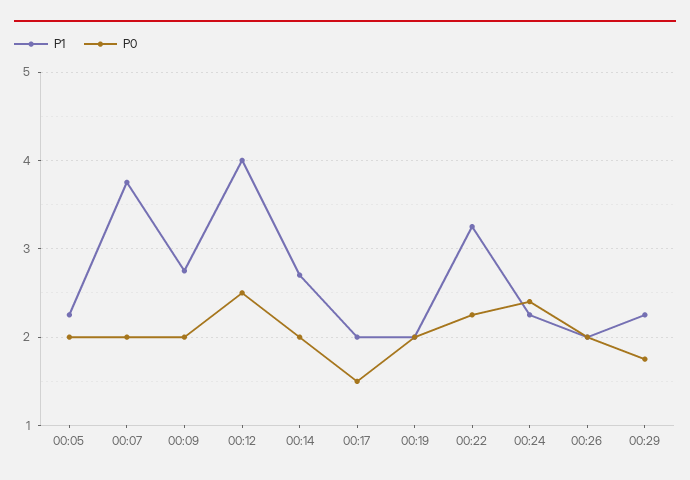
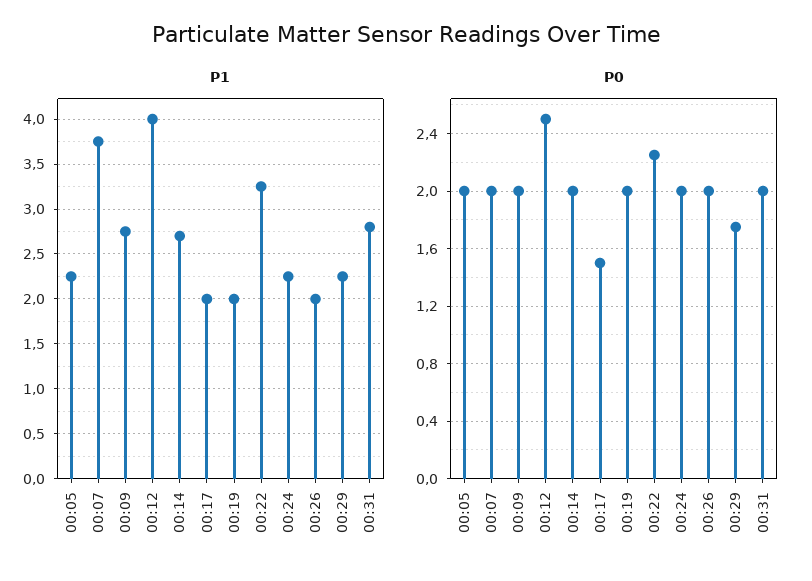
P0, 00:24: 2.4 -> 2
P1, 00:31: none -> 2.8
P0, 00:31: none -> 2

